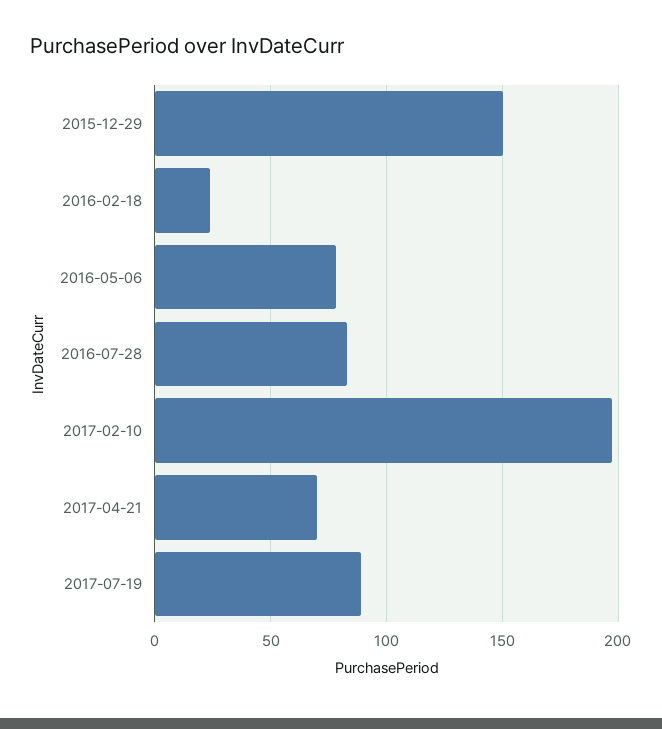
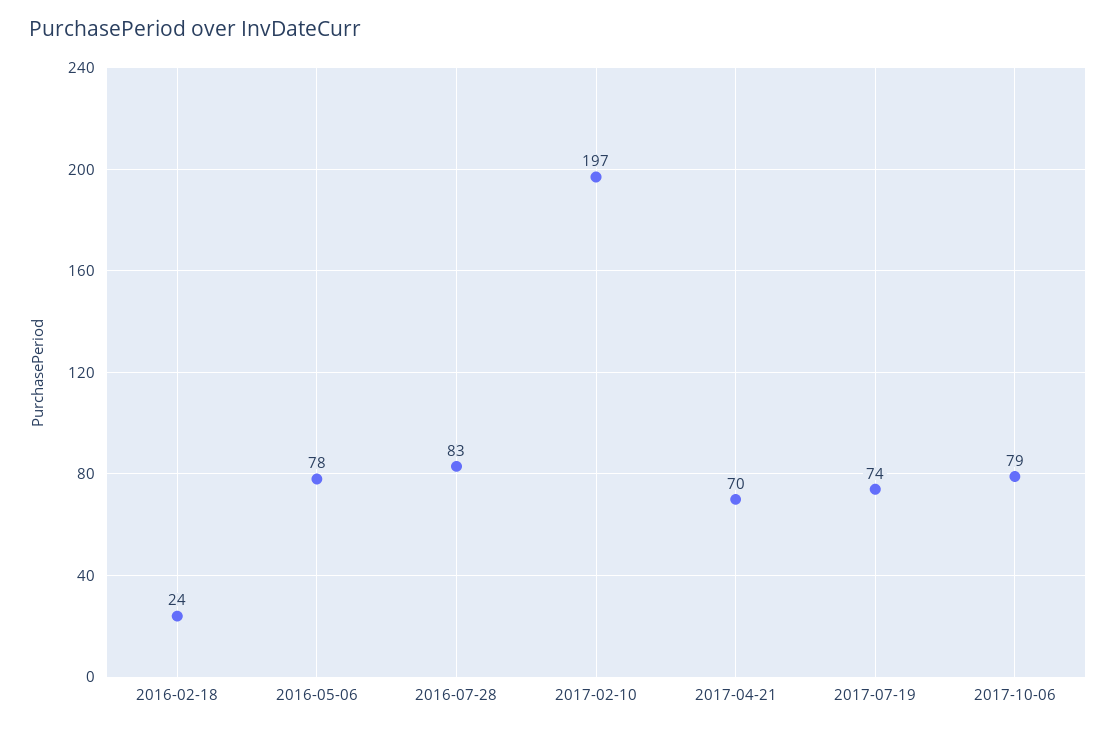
2015-12-29: 150 -> none
2017-07-19: 90 -> 74
2017-10-06: none -> 79

